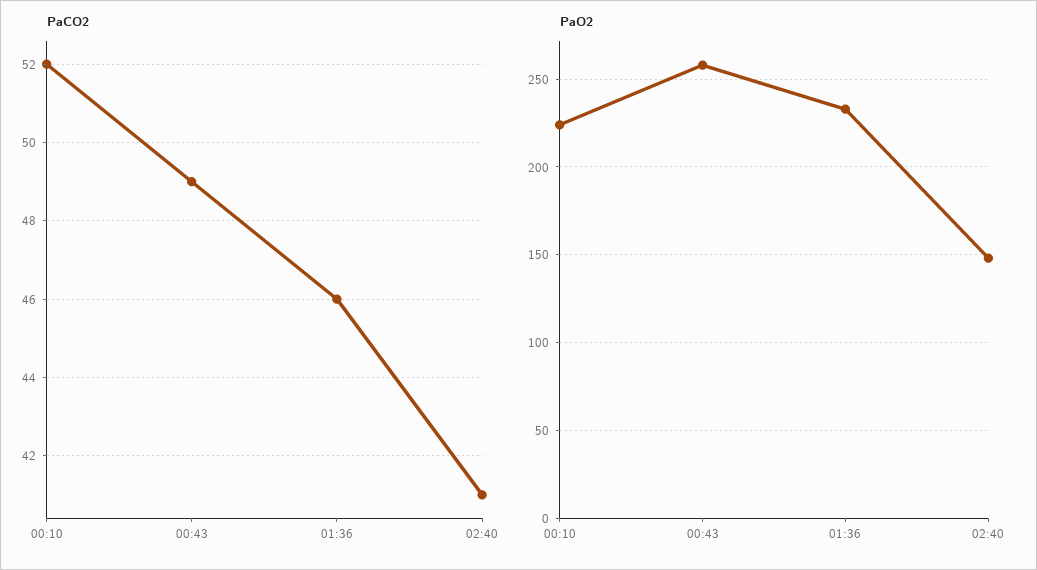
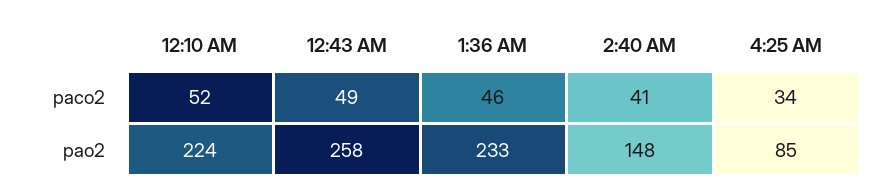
PaCO2, 4:25 AM: none -> 34
PaO2, 4:25 AM: none -> 85

